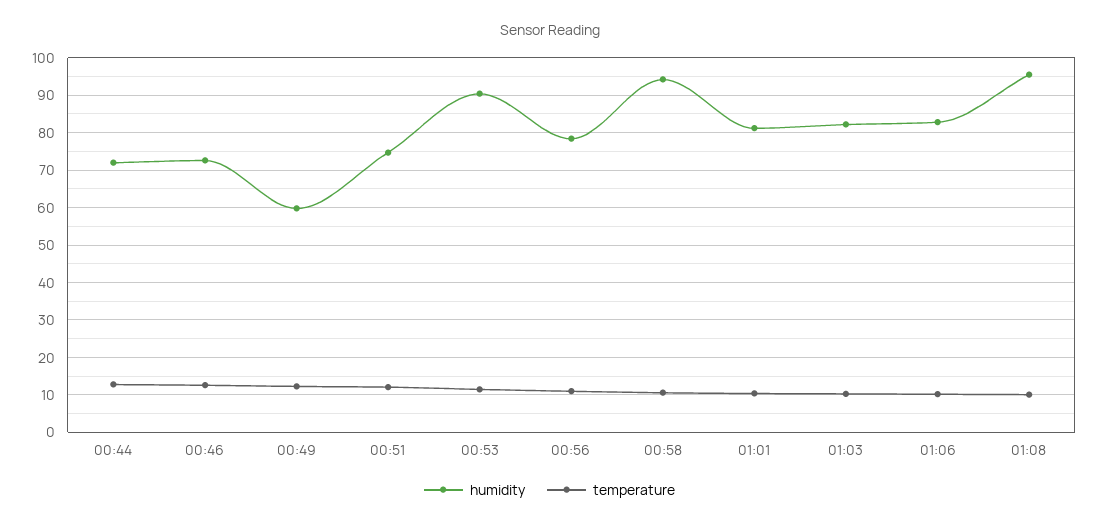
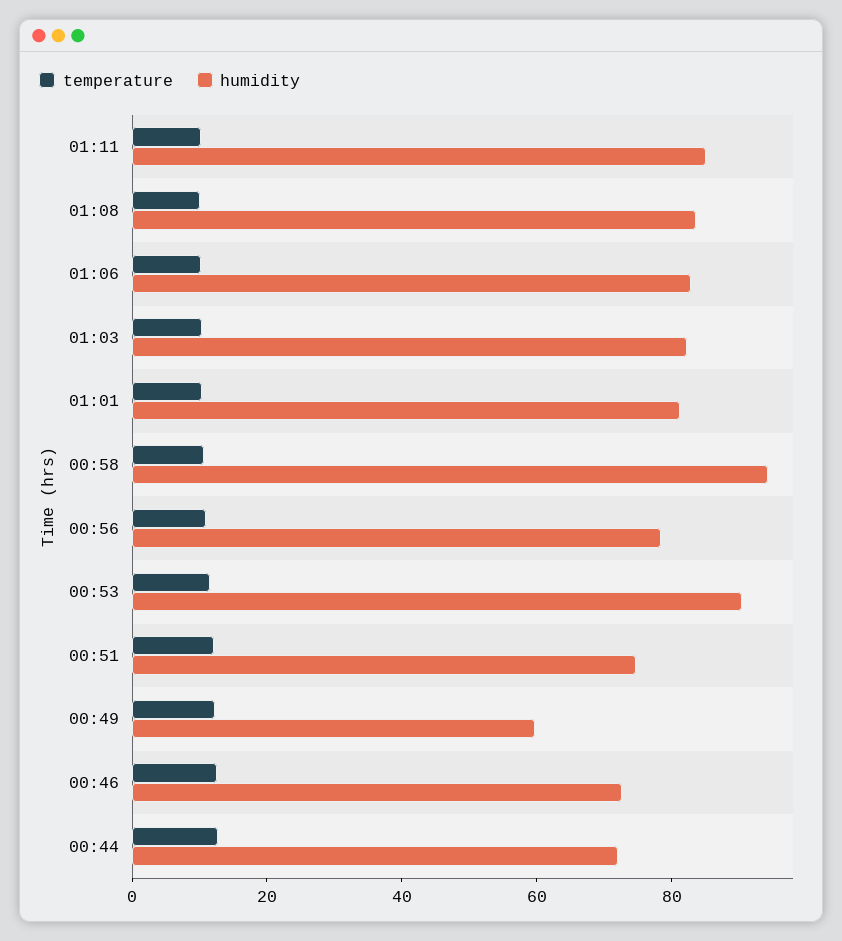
humidity, 01:08: 96 -> 85
temperature, 01:11: none -> 10
humidity, 01:11: none -> 85

